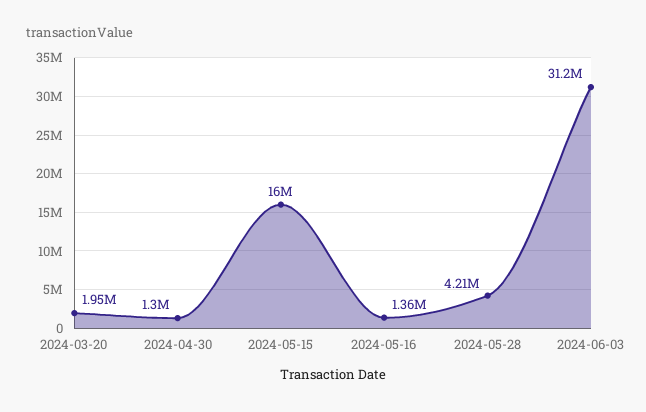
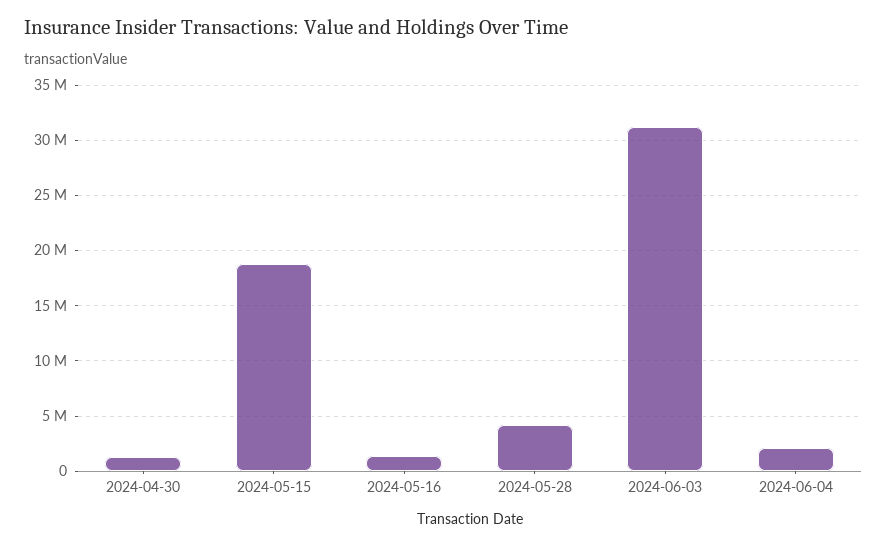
2024-03-20: 1950000 -> none
2024-05-15: 16000000 -> 19000000
2024-06-04: none -> 2000000

